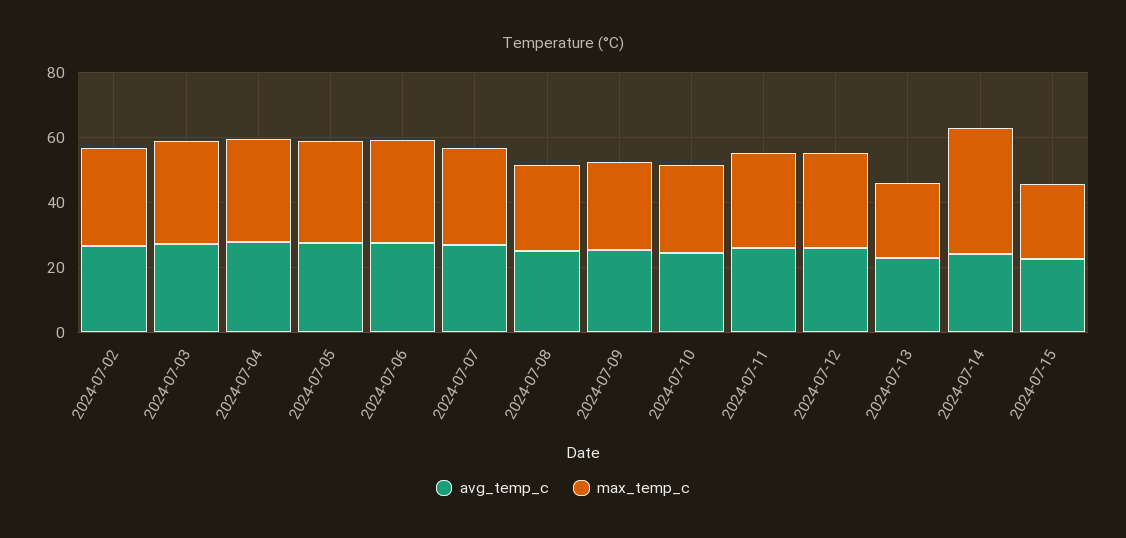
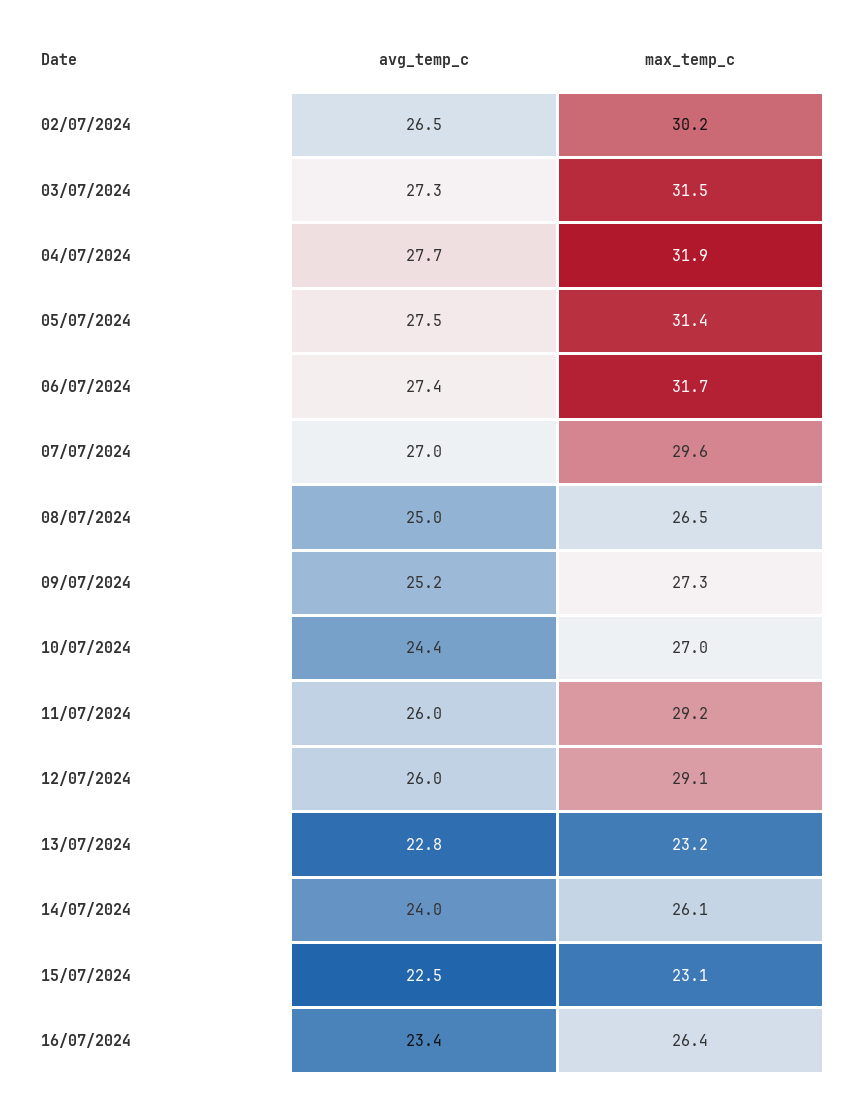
max_temp_c, 2024-07-14: 40 -> 26.1
avg_temp_c, 16/07/2024: none -> 23.4
max_temp_c, 16/07/2024: none -> 26.4

